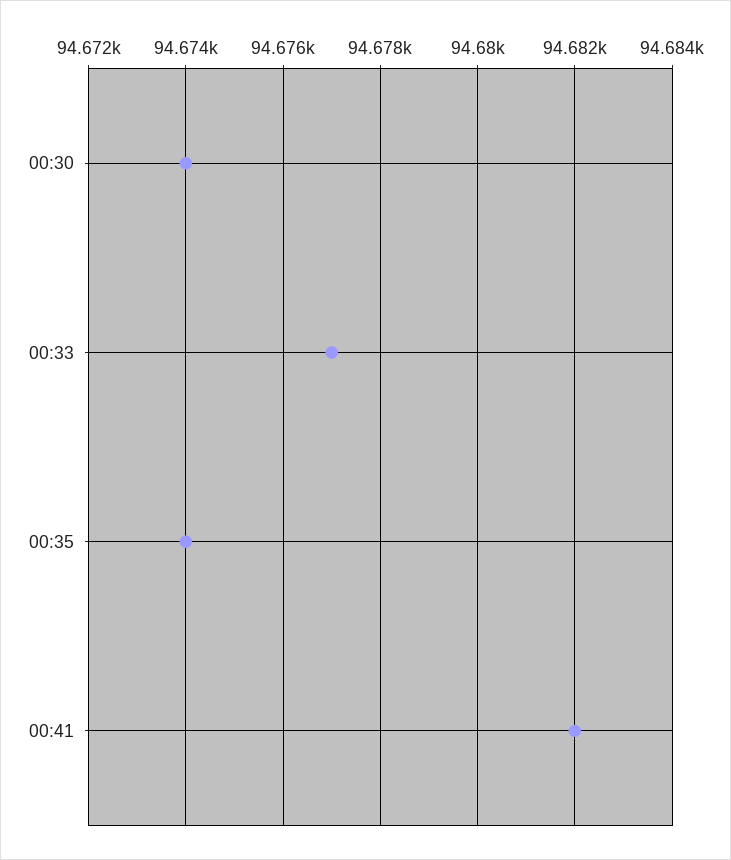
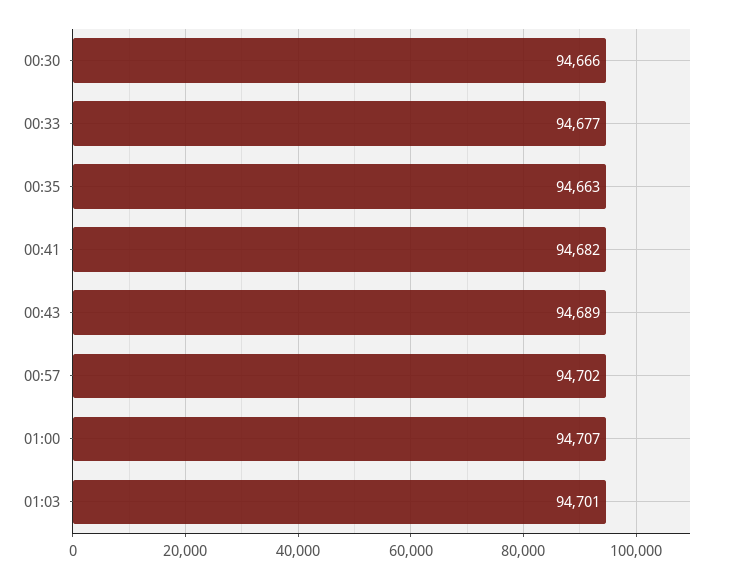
00:30: 94674 -> 94666
00:35: 94674 -> 94663
00:43: none -> 94689
00:57: none -> 94702
01:00: none -> 94707
01:03: none -> 94701

